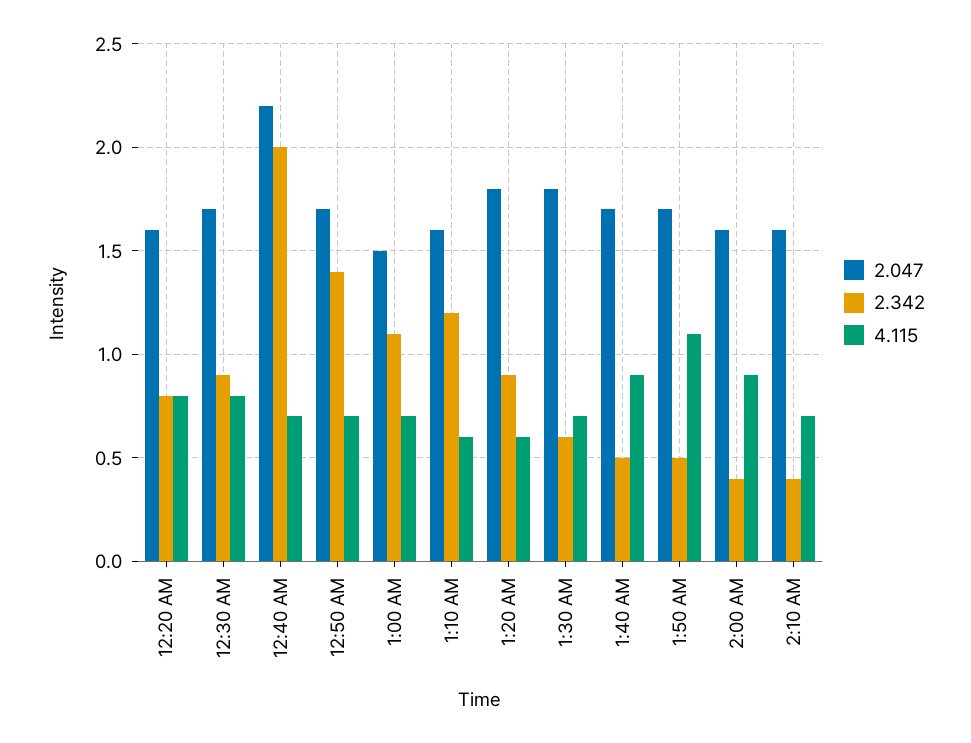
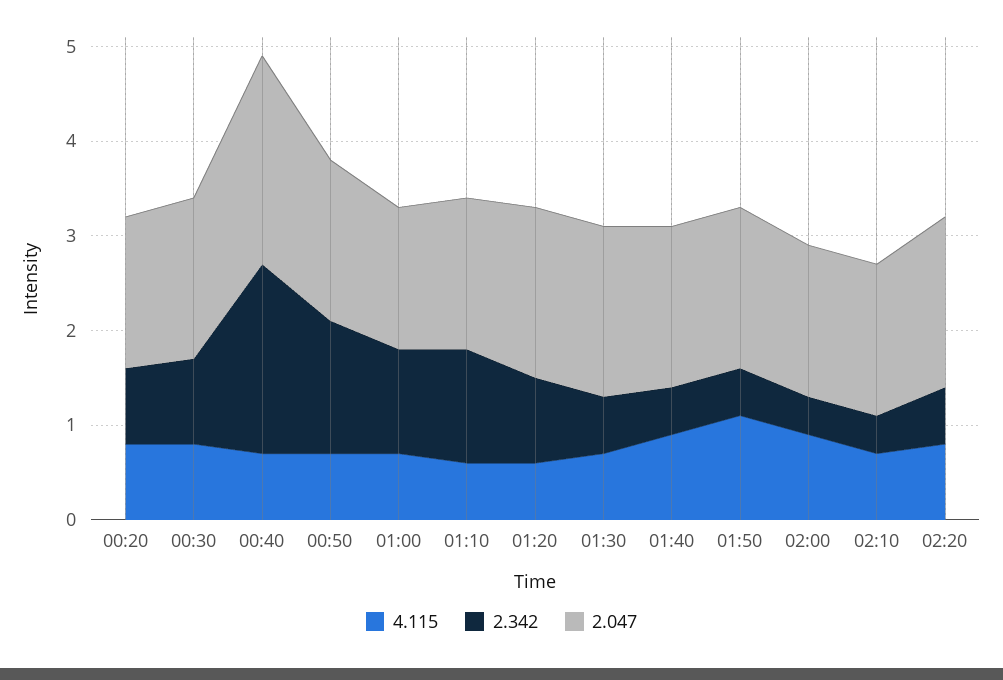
4.115, 02:20: none -> 0.8
2.342, 02:20: none -> 0.6
2.047, 02:20: none -> 1.8

